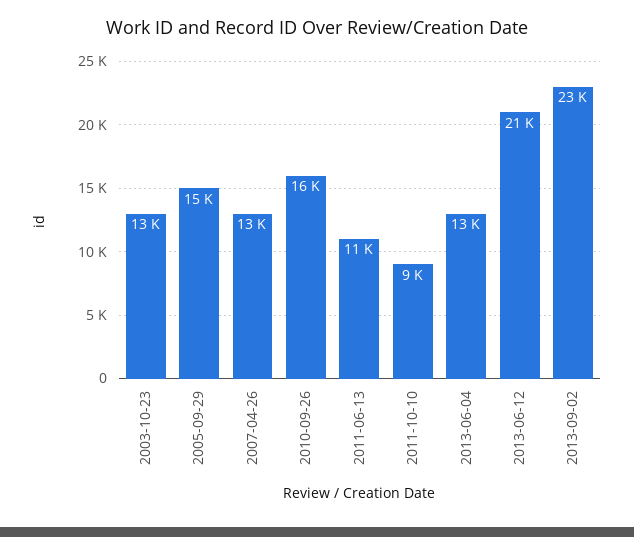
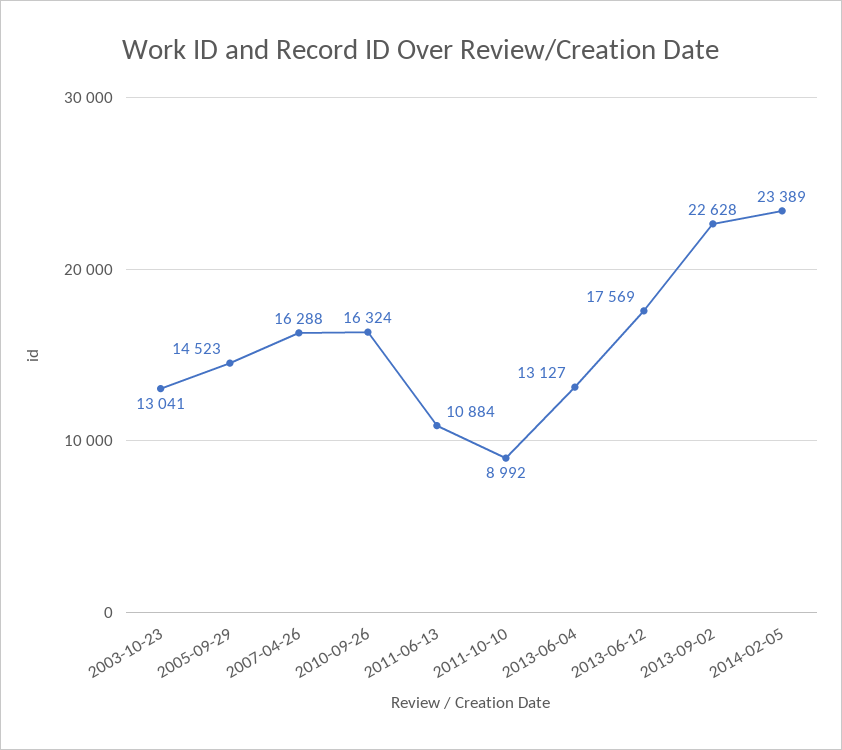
2007-04-26: 13000 -> 16288
2013-06-12: 21000 -> 17569
2014-02-05: none -> 23389

